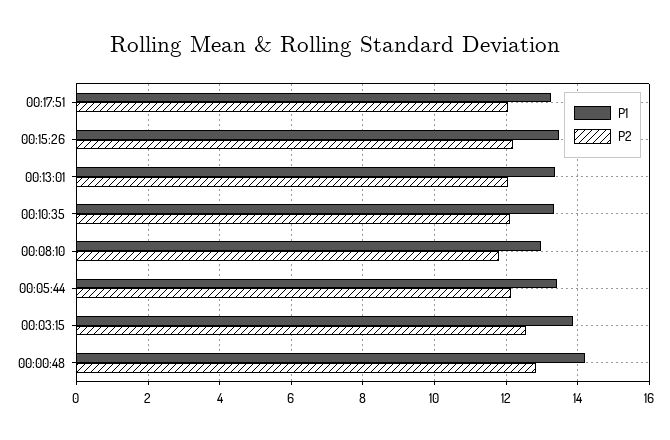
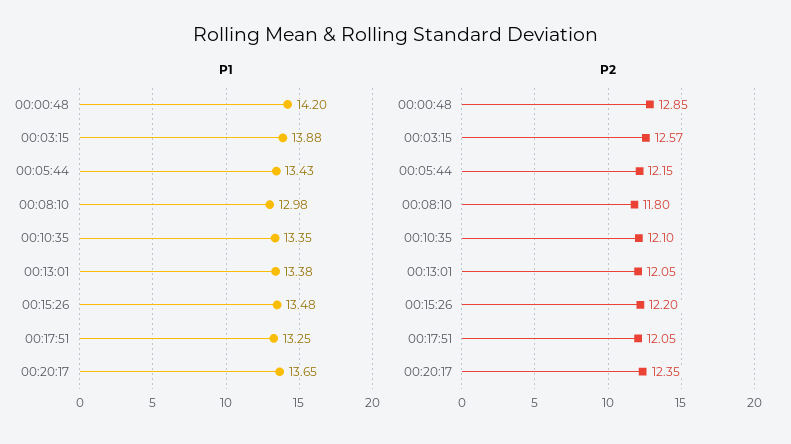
P1, 00:20:17: none -> 13.65
P2, 00:20:17: none -> 12.35

